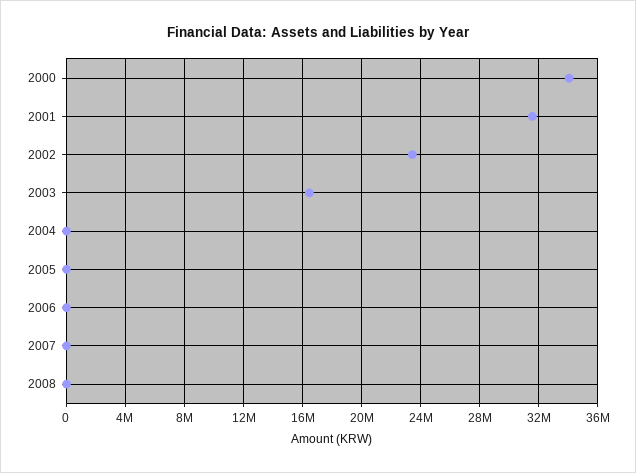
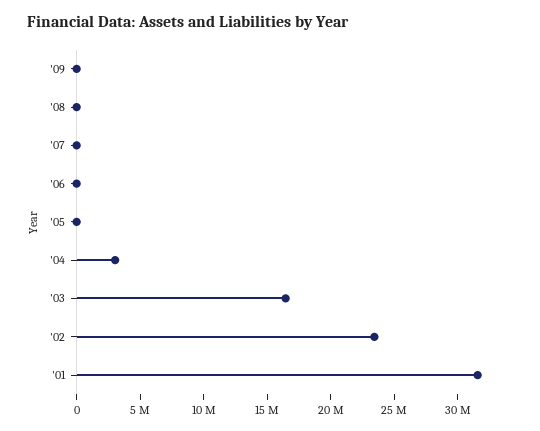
2000: 34000000 -> none
2004: 0 -> 3000000
'09: none -> 0

